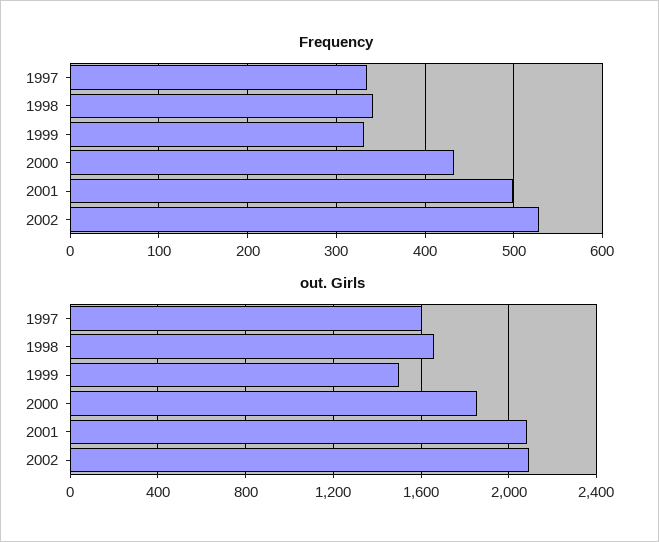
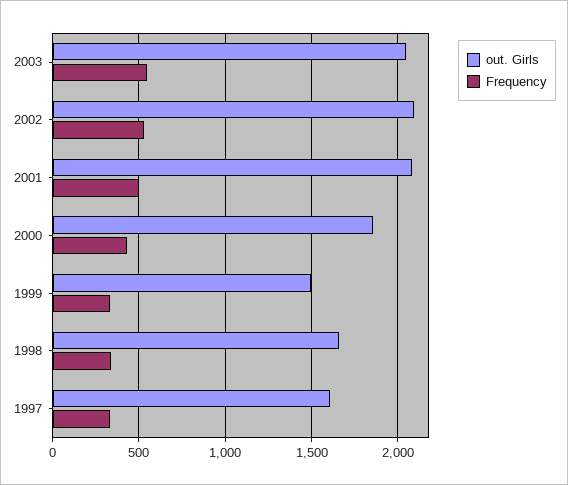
out. Girls, 2003: none -> 2050
Frequency, 2003: none -> 550

